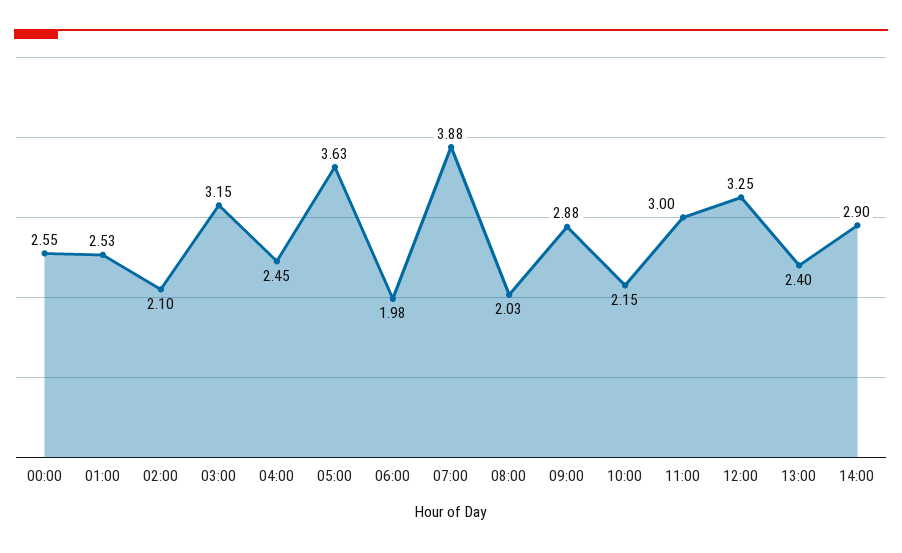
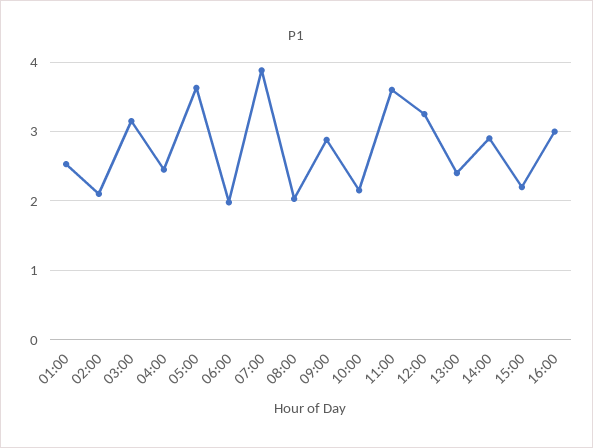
00:00: 2.55 -> none
11:00: 3 -> 3.6
15:00: none -> 2.2
16:00: none -> 3

